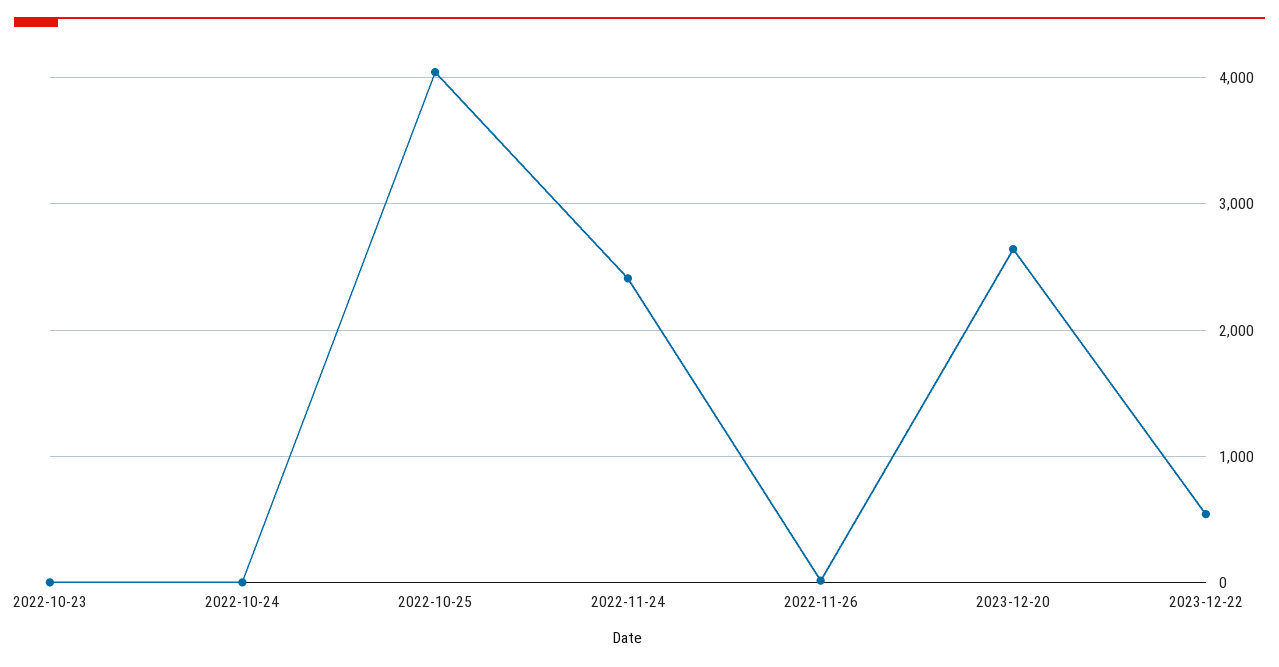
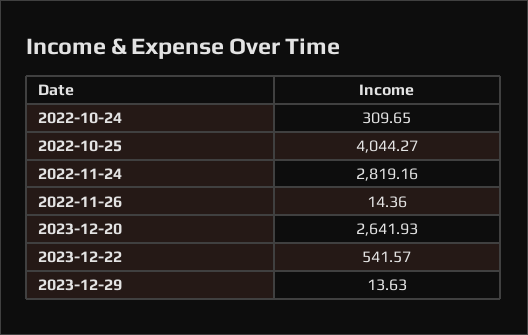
2022-10-23: 0 -> none
2022-10-24: 0 -> 309.65
2022-11-24: 2400 -> 2819.16
2023-12-29: none -> 13.63

